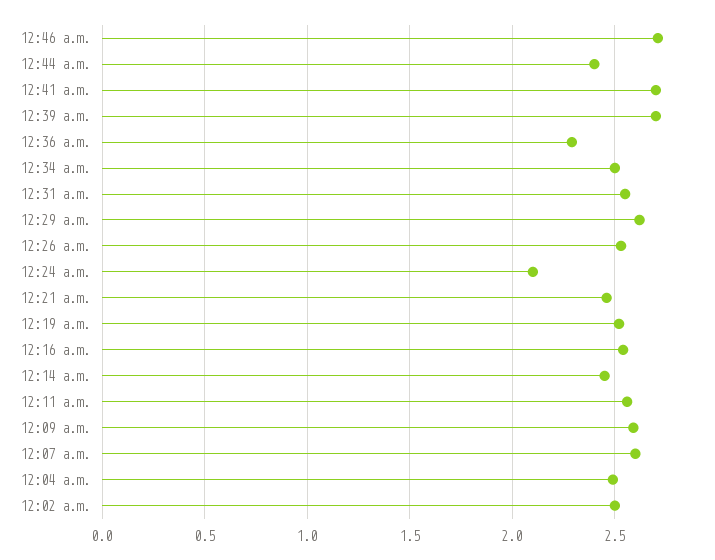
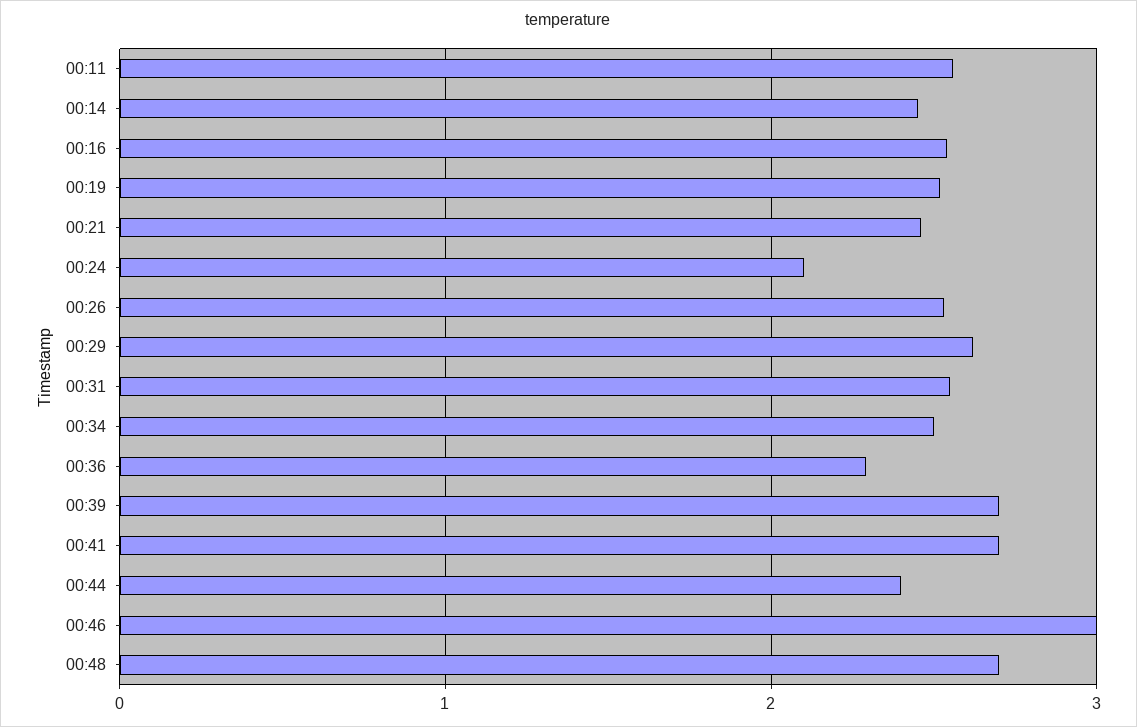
12:46 a.m.: 2.7 -> 3
12:09 a.m.: 2.6 -> none
12:07 a.m.: 2.6 -> none
12:04 a.m.: 2.5 -> none
12:02 a.m.: 2.5 -> none
00:48: none -> 2.7

